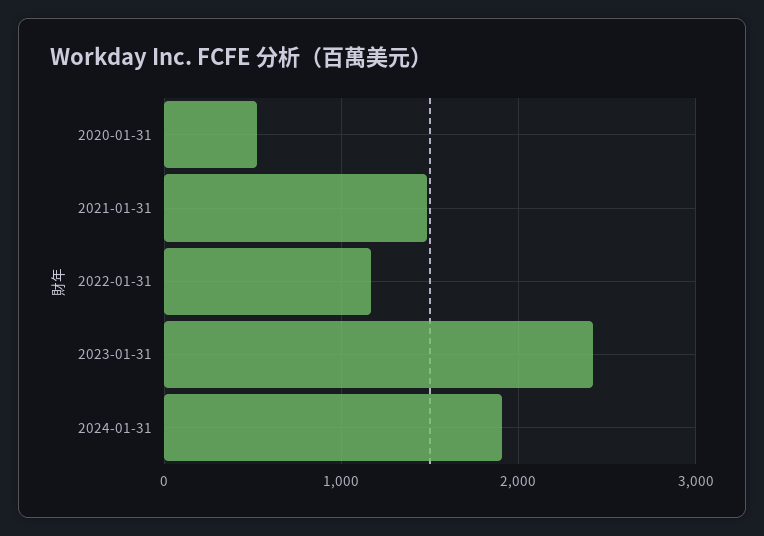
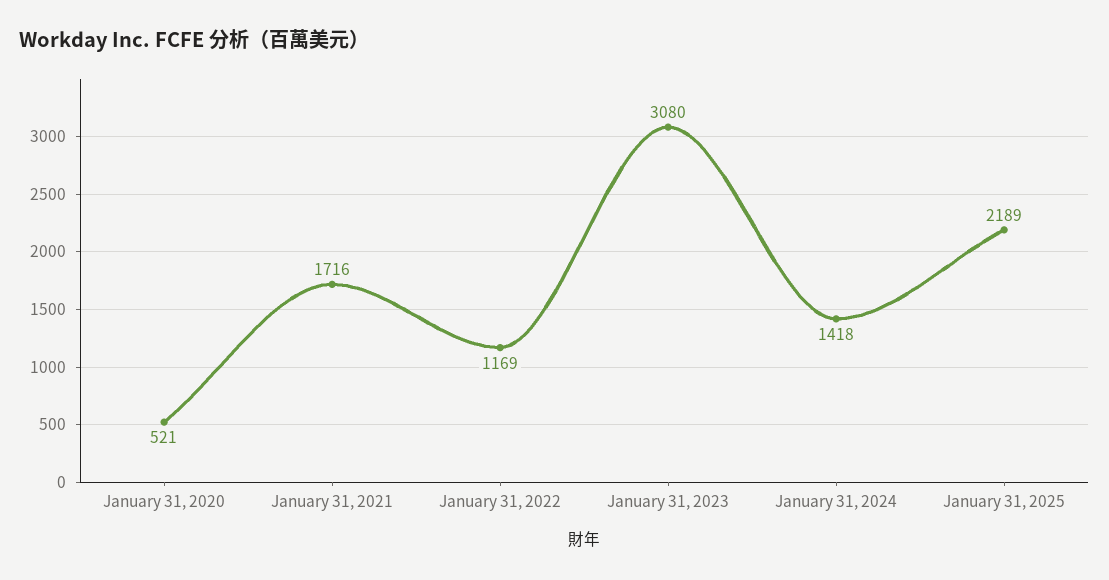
2021-01-31: 1500 -> 1716
2023-01-31: 2400 -> 3080
2024-01-31: 1900 -> 1418
January 31, 2025: none -> 2189

